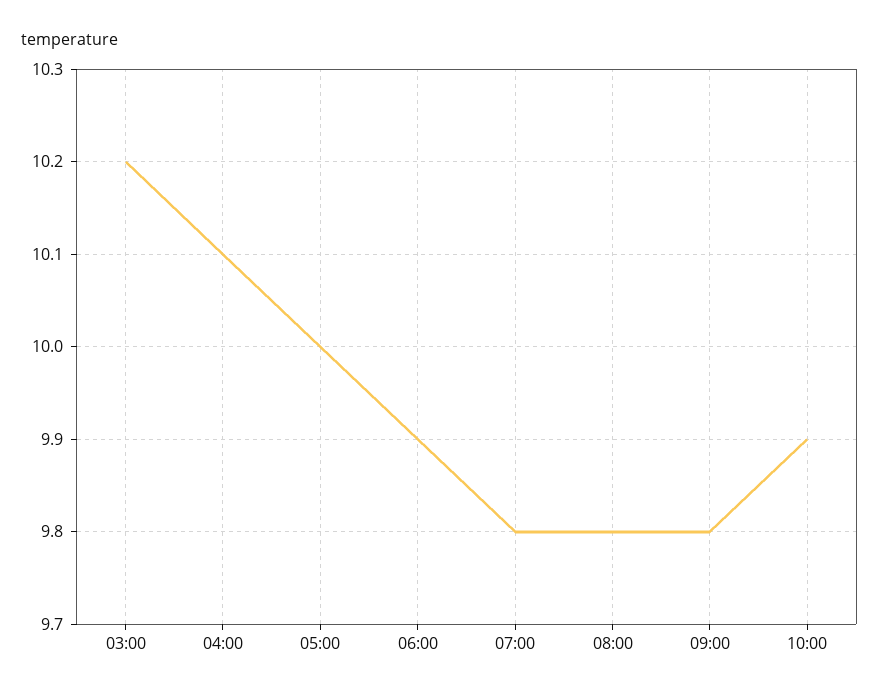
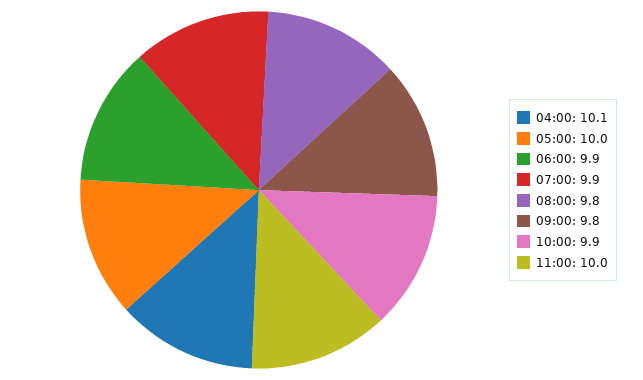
03:00: 10.2 -> none
07:00: 9.8 -> 9.9
11:00: none -> 10

